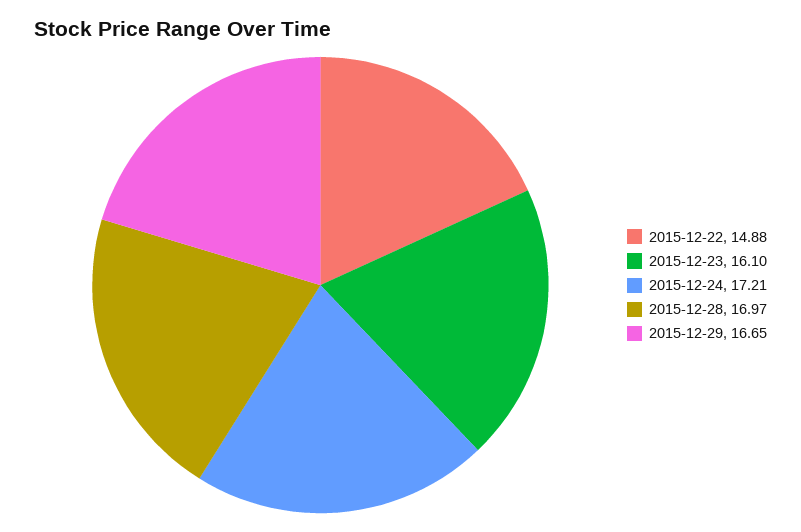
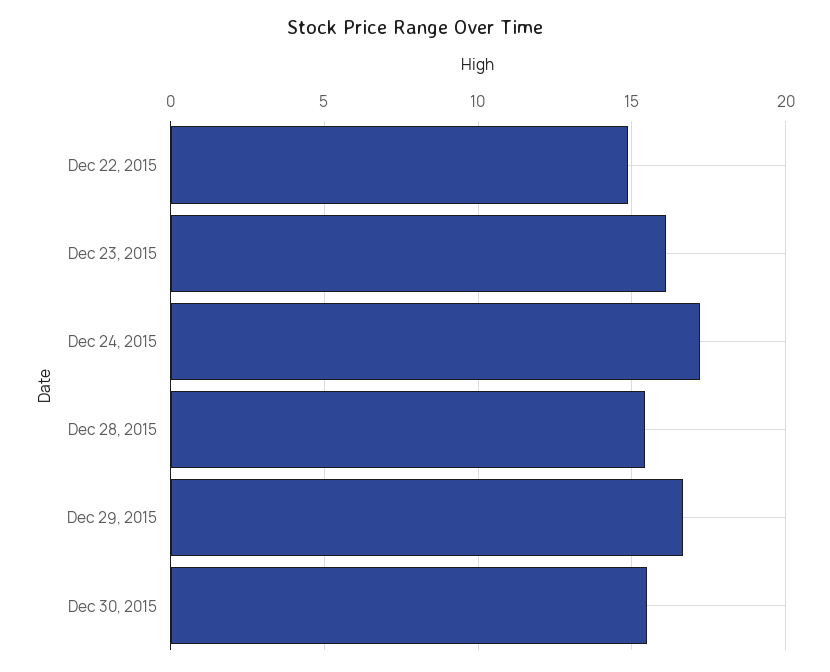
2015-12-28: 16.97 -> 15.5
Dec 30, 2015: none -> 15.5

